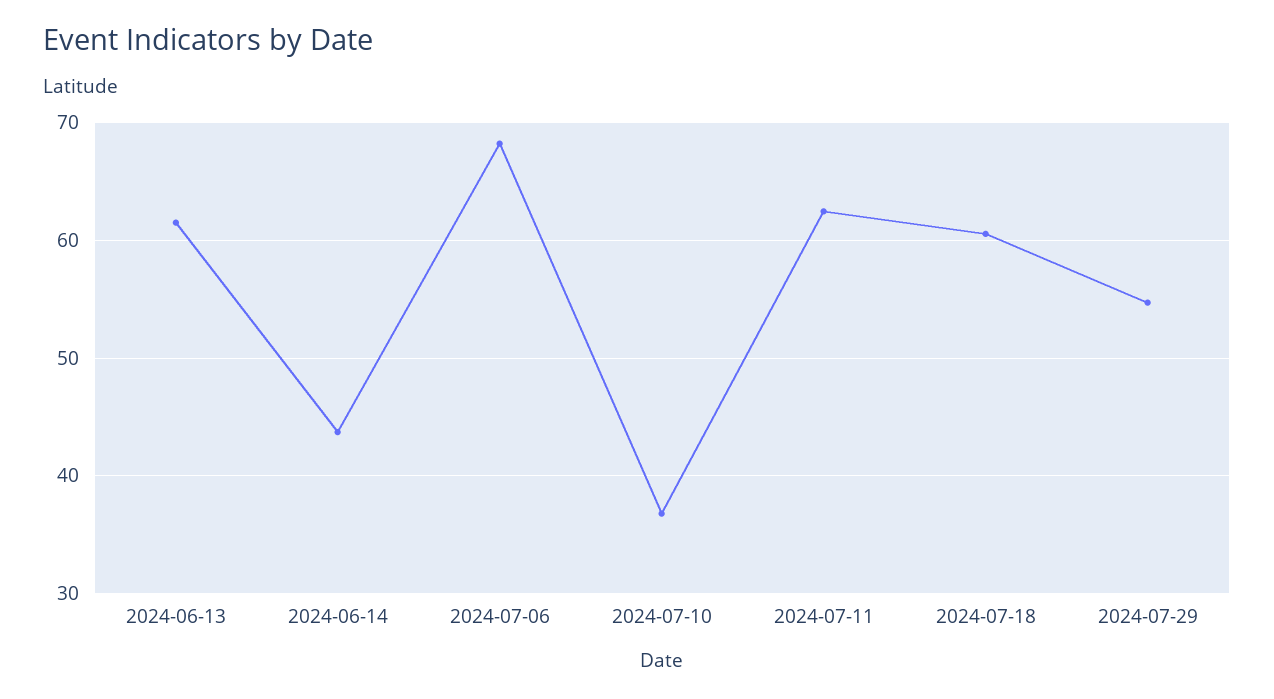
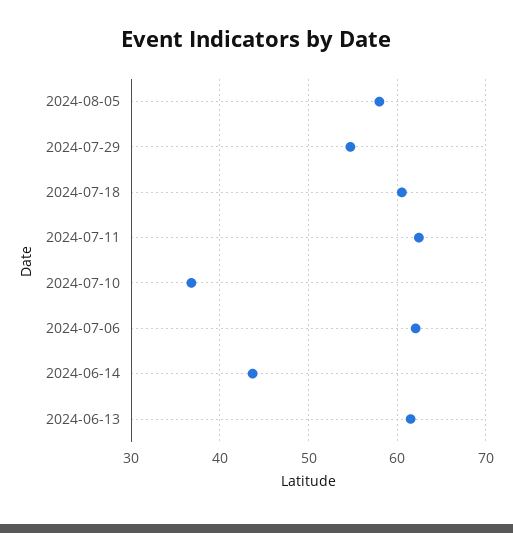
2024-07-06: 68 -> 62
2024-08-05: none -> 58

